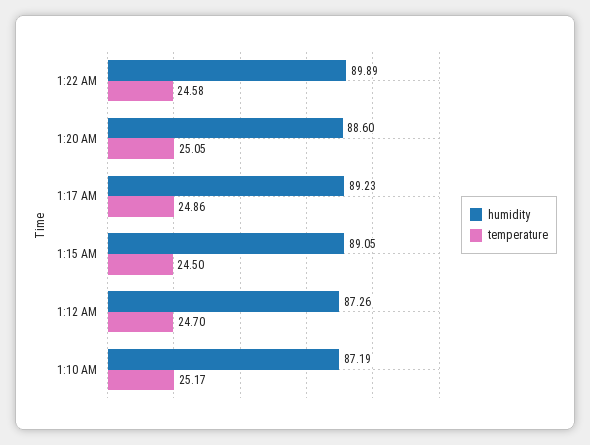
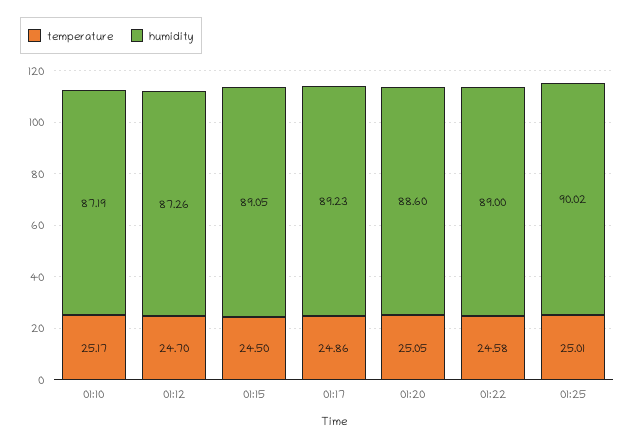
humidity, 1:22 AM: 89.89 -> 89
temperature, 01:25: none -> 25.01
humidity, 01:25: none -> 90.02

